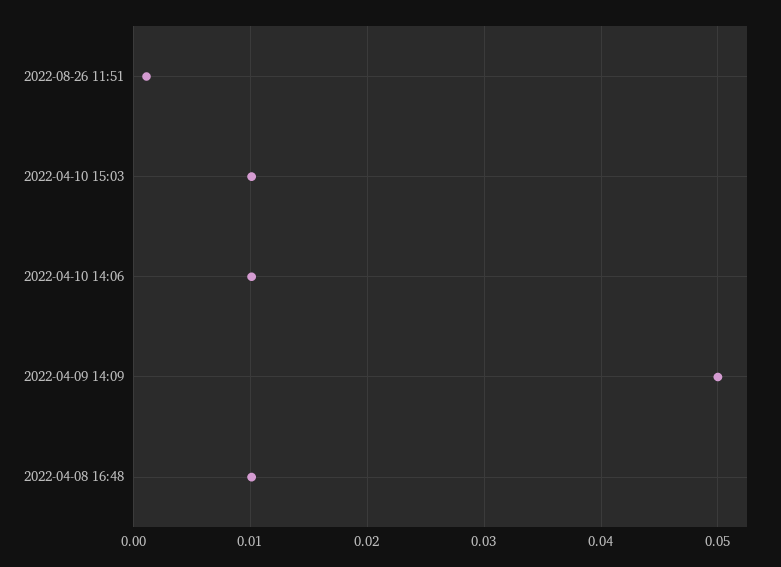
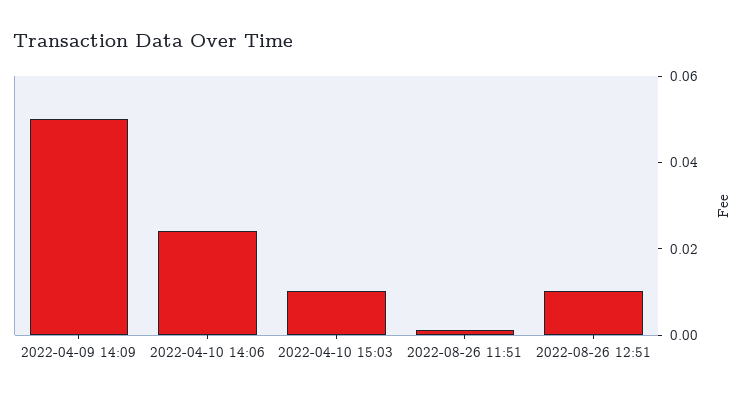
2022-04-10 14:06: 0.01 -> 0.025
2022-04-08 16:48: 0.01 -> none
2022-08-26 12:51: none -> 0.01

